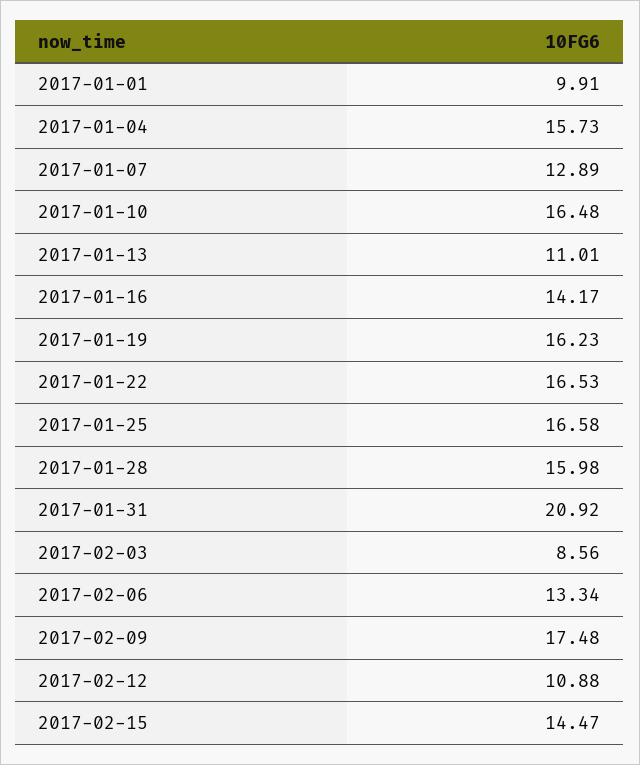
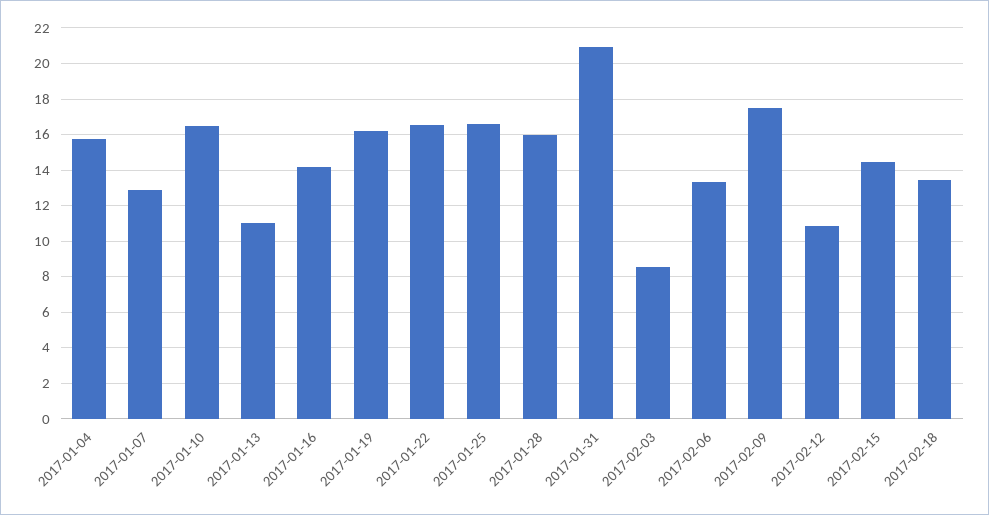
2017-01-01: 9.91 -> none
2017-02-18: none -> 13.5

